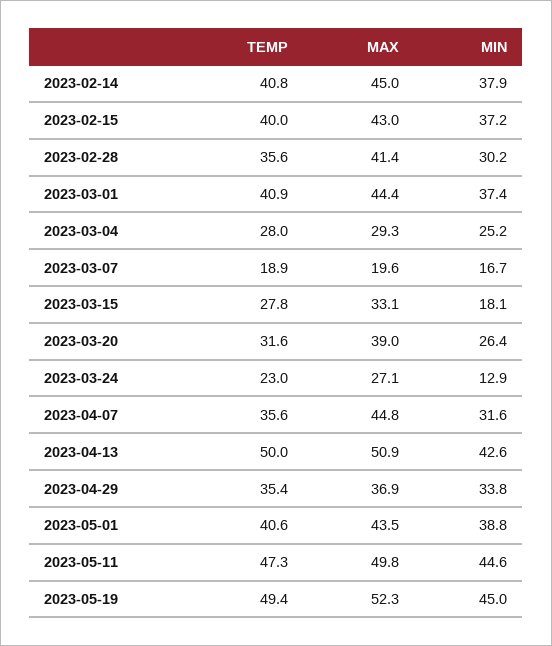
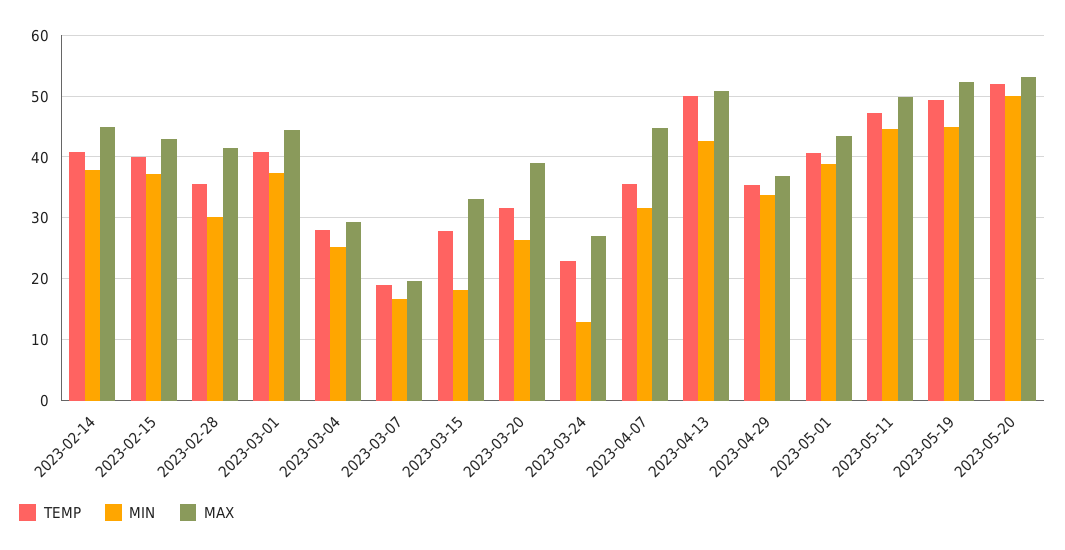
TEMP, 2023-05-20: none -> 52
MIN, 2023-05-20: none -> 50
MAX, 2023-05-20: none -> 53

